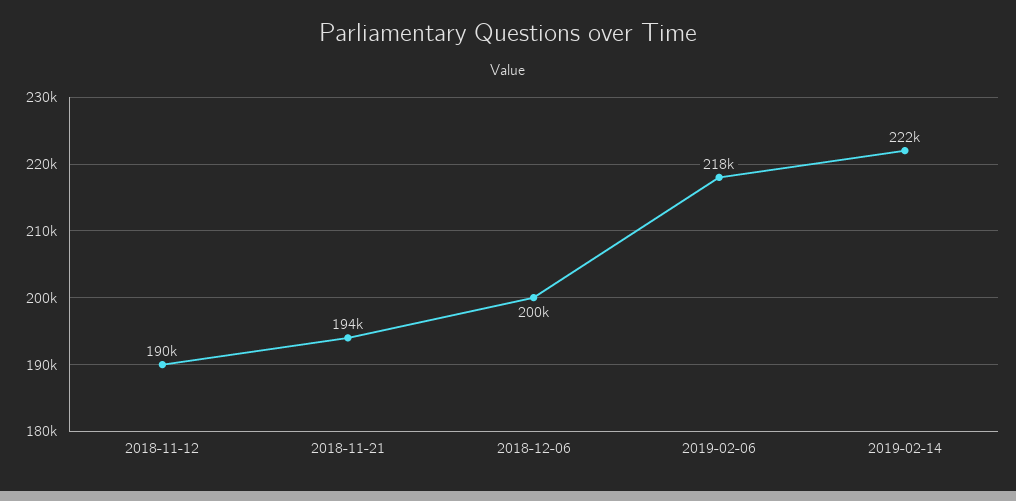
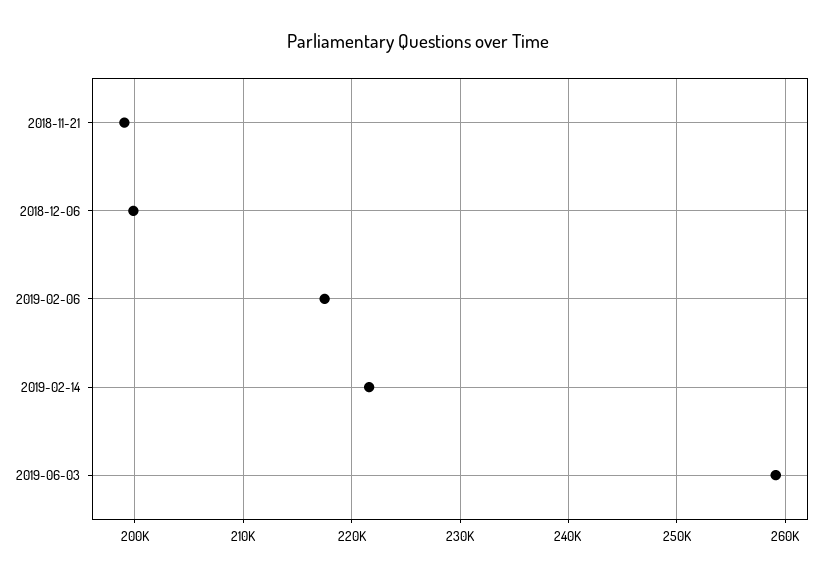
2018-11-12: 190000 -> none
2018-11-21: 194000 -> 199000
2019-06-03: none -> 259000

